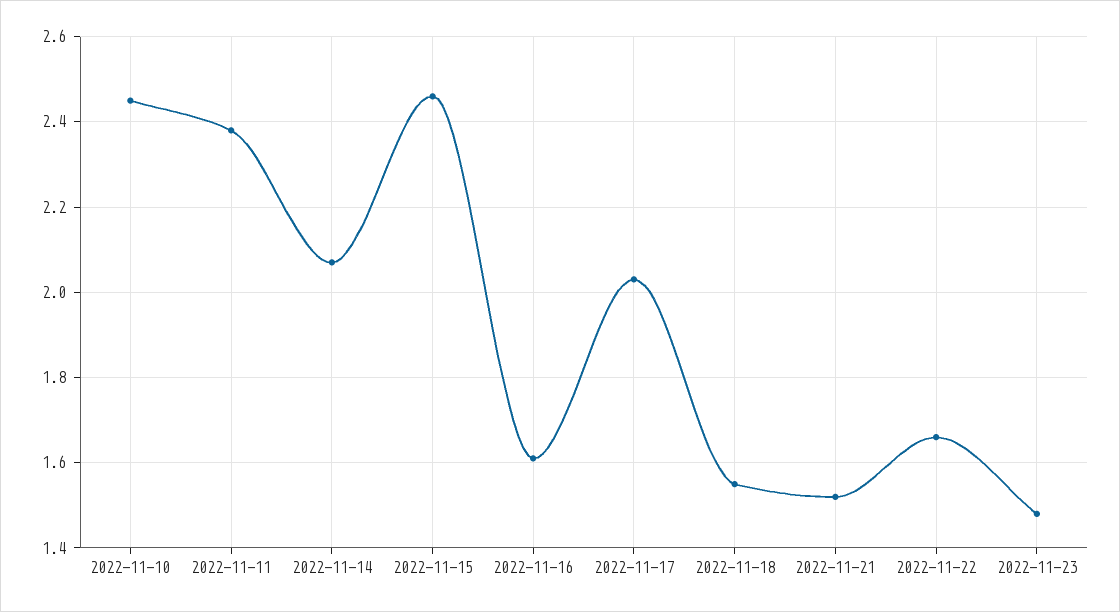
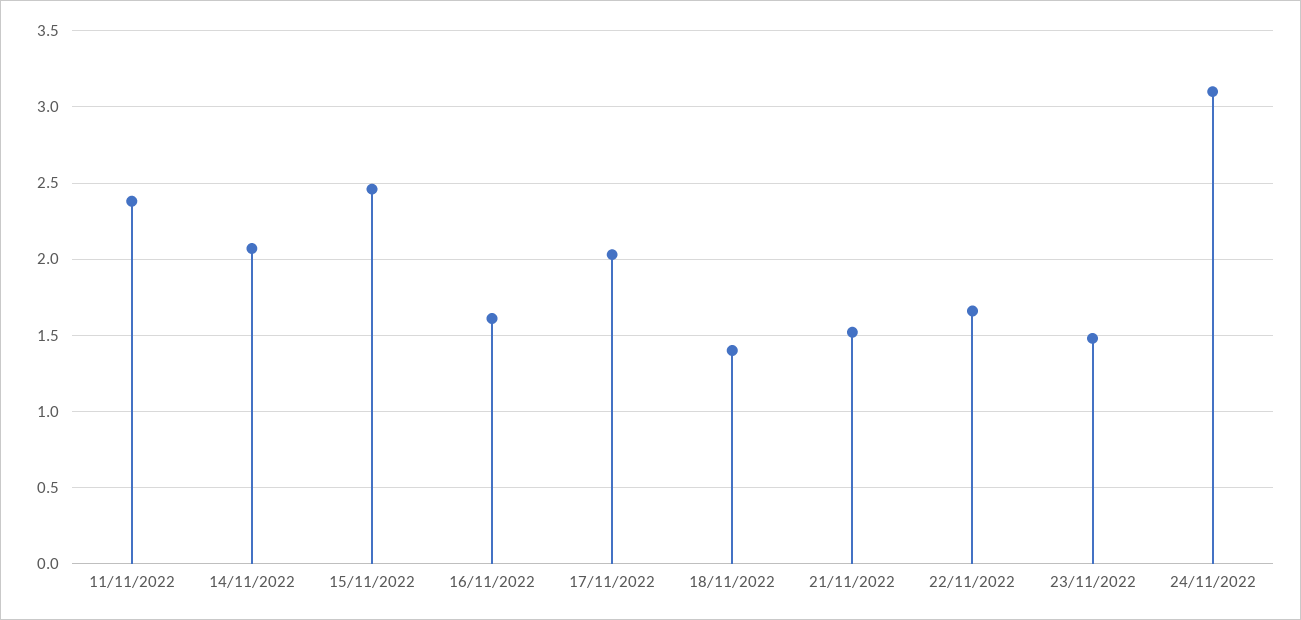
2022-11-10: 2.45 -> none
2022-11-18: 1.55 -> 1.4
24/11/2022: none -> 3.1

